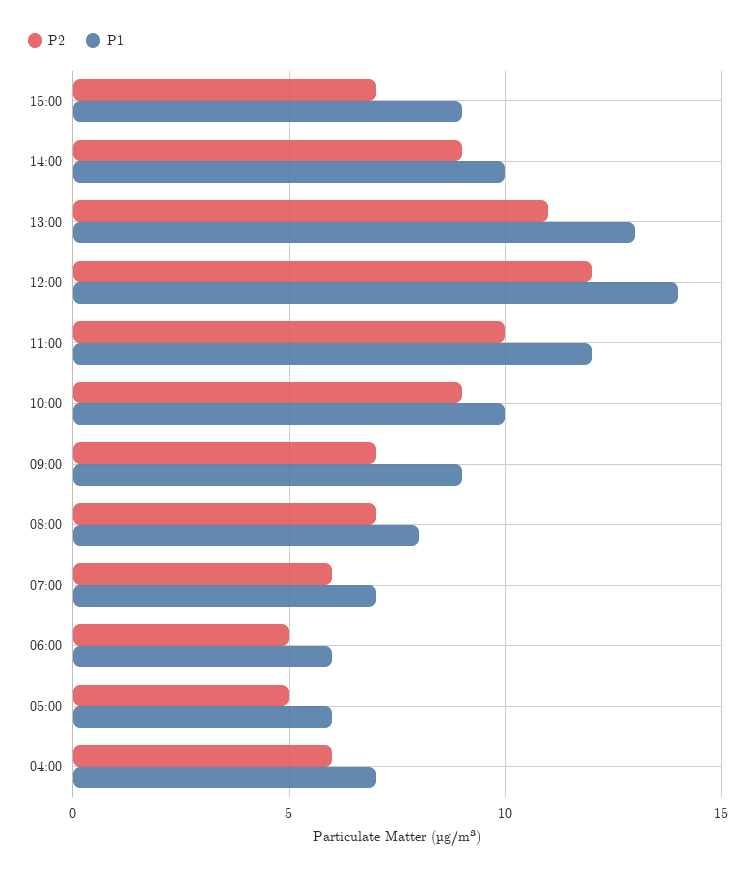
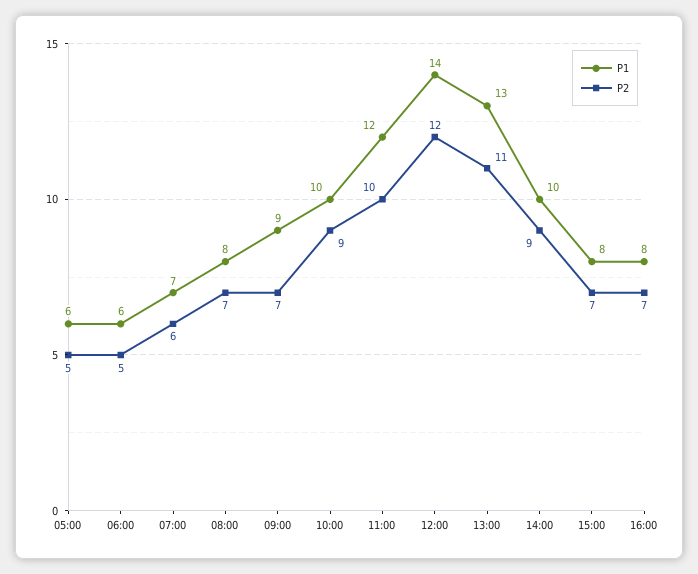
P1, 15:00: 9 -> 8
P2, 04:00: 6 -> none
P1, 04:00: 7 -> none
P1, 16:00: none -> 8
P2, 16:00: none -> 7

